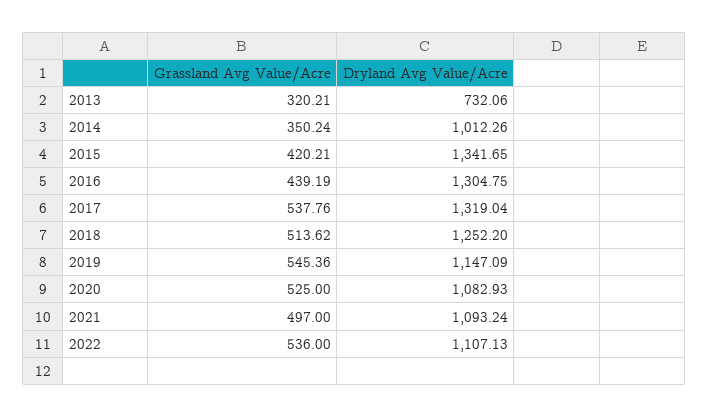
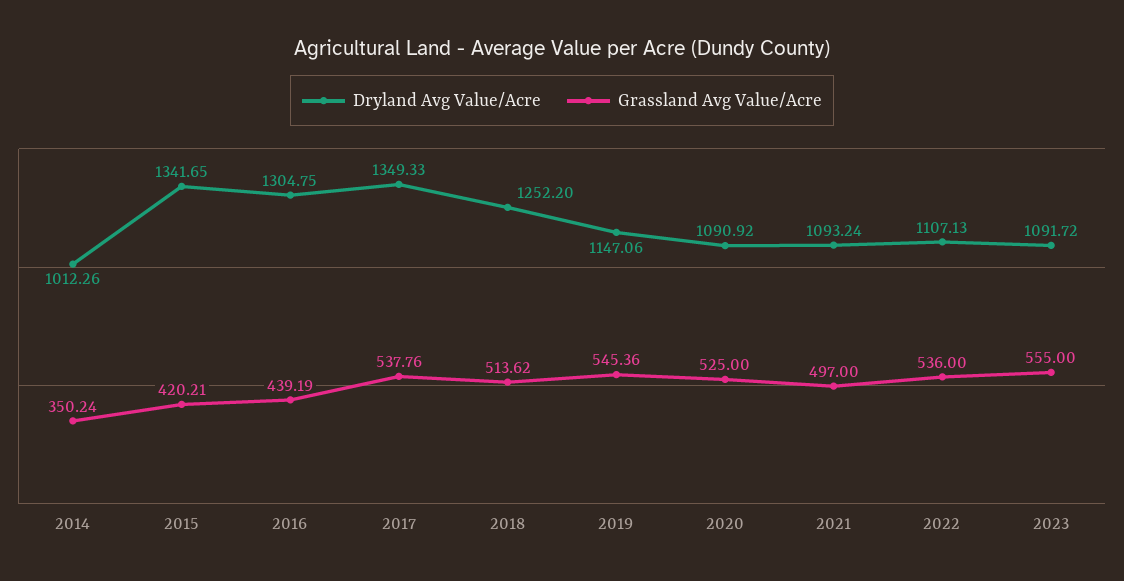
Grassland Avg Value/Acre, 2013: 320.21 -> none
Dryland Avg Value/Acre, 2013: 732.06 -> none
Dryland Avg Value/Acre, 2017: 1319.04 -> 1349.33
Dryland Avg Value/Acre, 2019: 1147.09 -> 1147.06
Dryland Avg Value/Acre, 2020: 1082.93 -> 1090.92
Dryland Avg Value/Acre, 2023: none -> 1091.72
Grassland Avg Value/Acre, 2023: none -> 555

